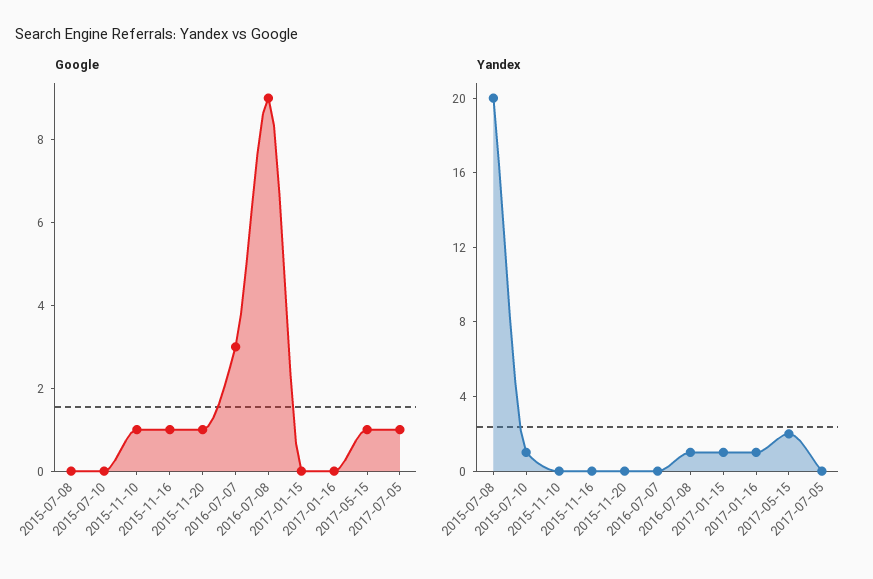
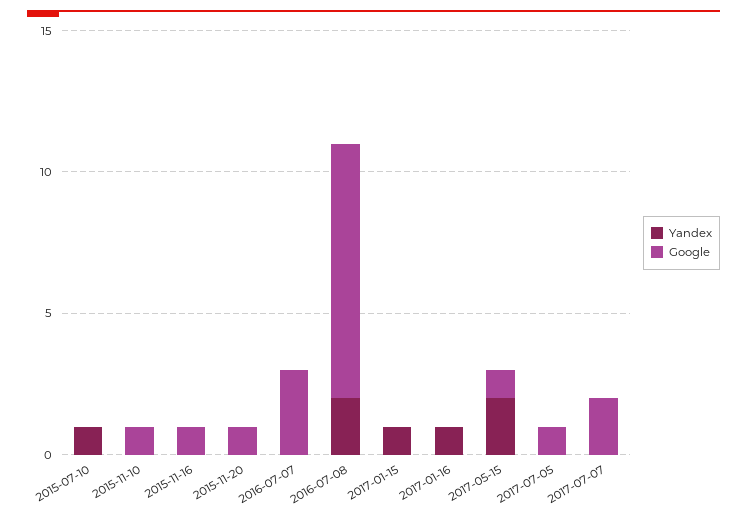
Google, 2015-07-08: 0 -> none
Yandex, 2015-07-08: 20 -> none
Yandex, 2016-07-08: 1 -> 2
Yandex, 2017-07-07: none -> 0
Google, 2017-07-07: none -> 2

